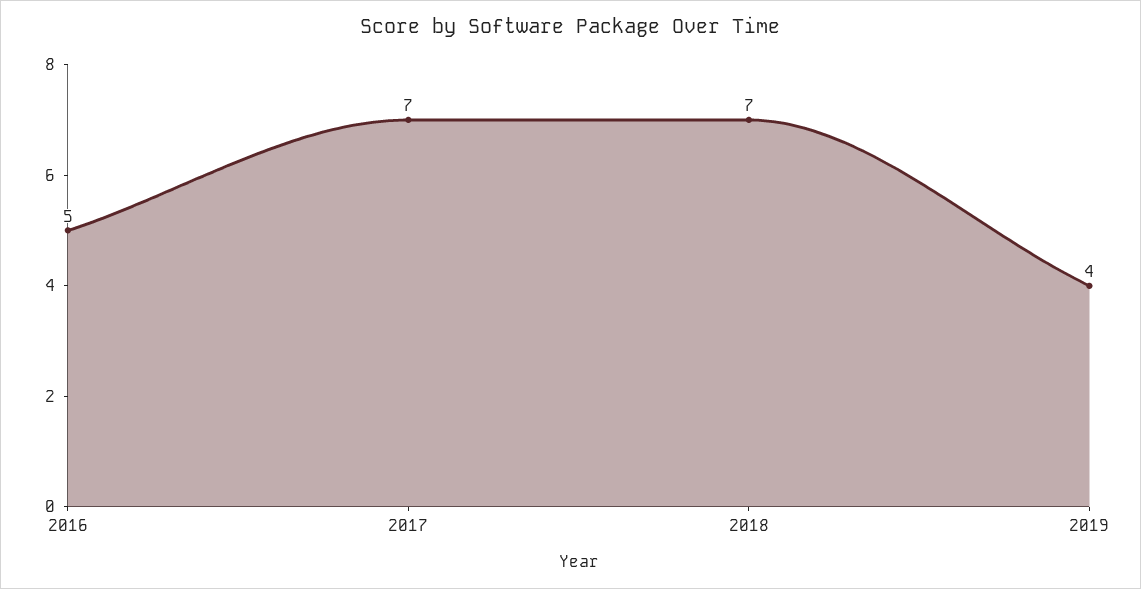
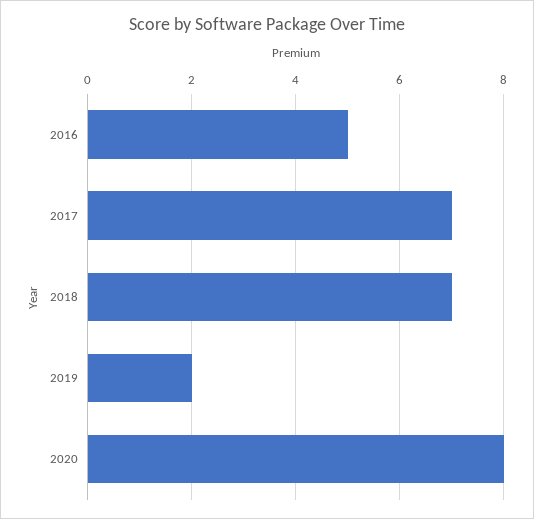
2019: 4 -> 2
2020: none -> 8

